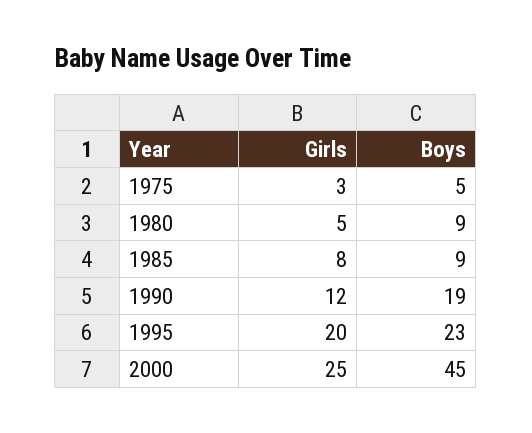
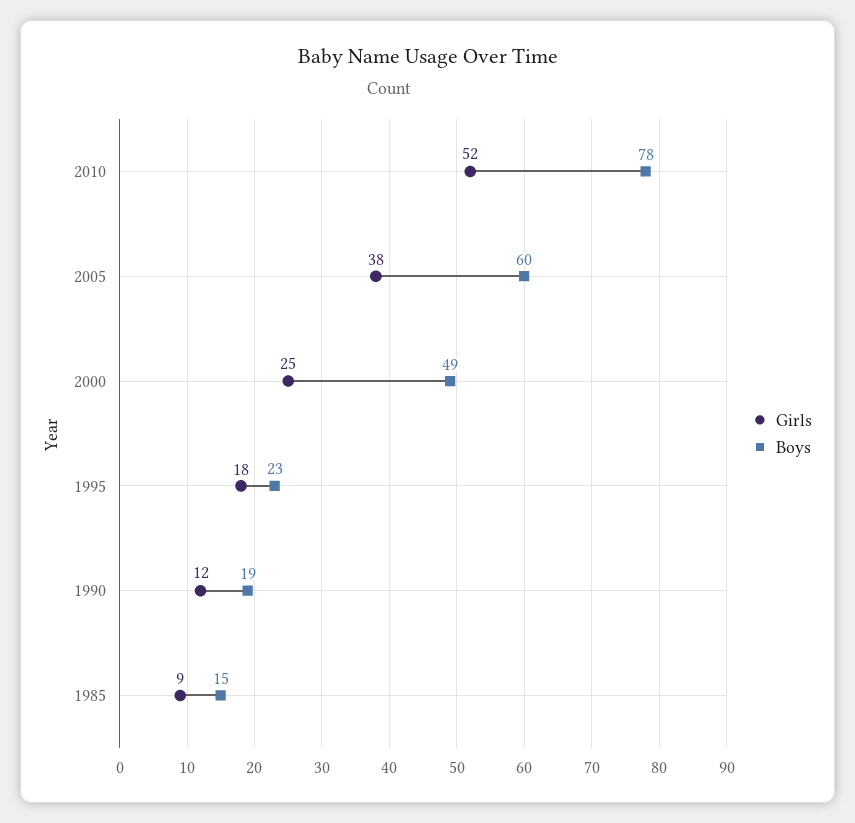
Girls, 1975: 3 -> none
Boys, 1975: 5 -> none
Girls, 1980: 5 -> none
Boys, 1980: 9 -> none
Girls, 1985: 8 -> 9
Boys, 1985: 9 -> 15
Girls, 1995: 20 -> 18
Boys, 2000: 45 -> 49
Girls, 2010: none -> 52
Boys, 2010: none -> 78
Girls, 2005: none -> 38
Boys, 2005: none -> 60

